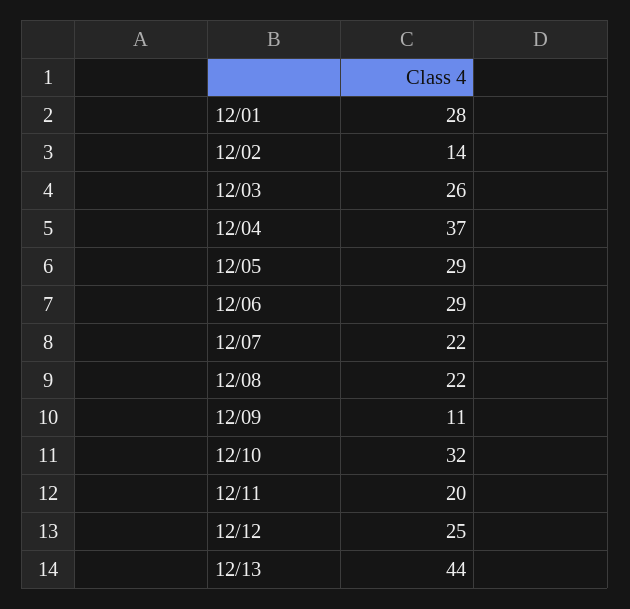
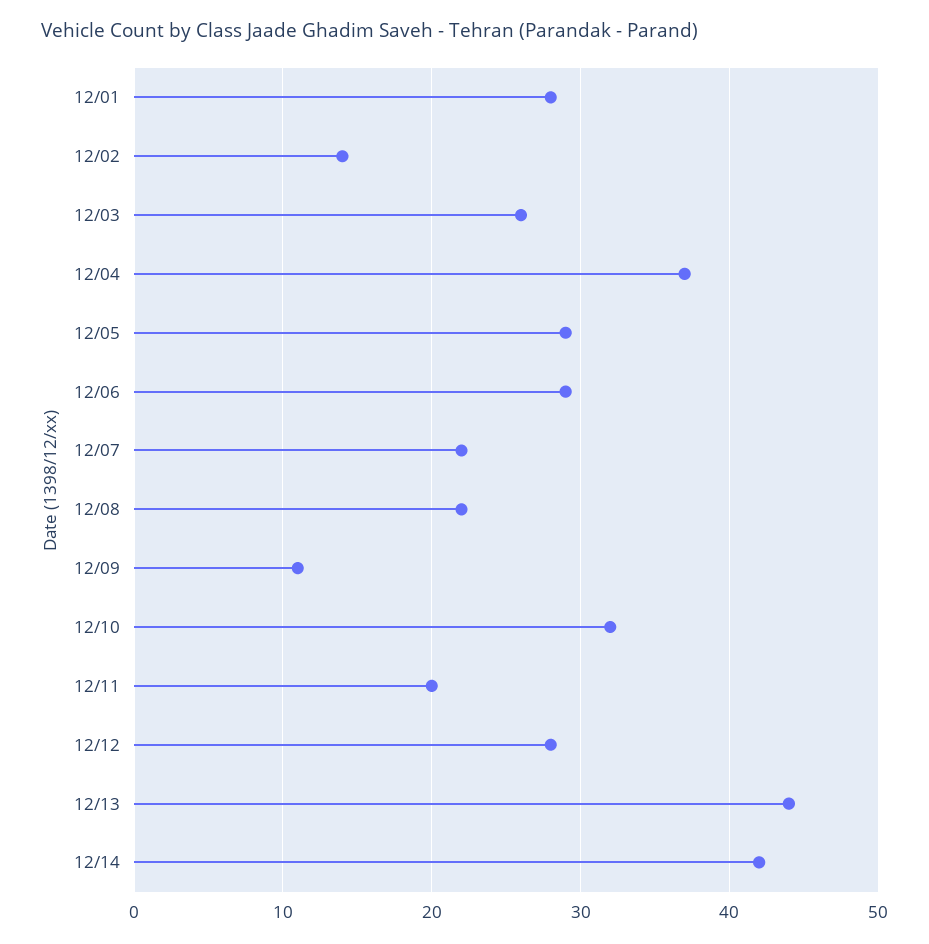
12/12: 25 -> 28
12/14: none -> 42

